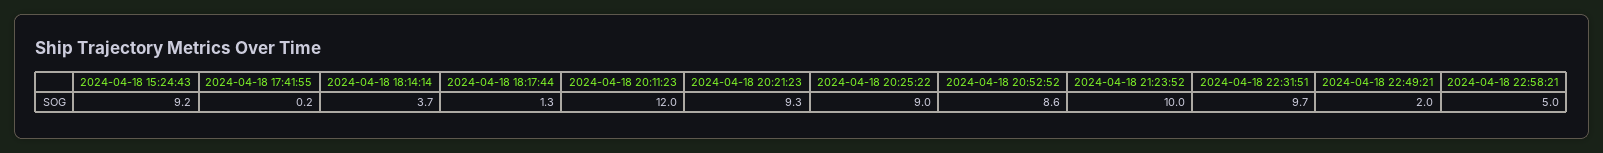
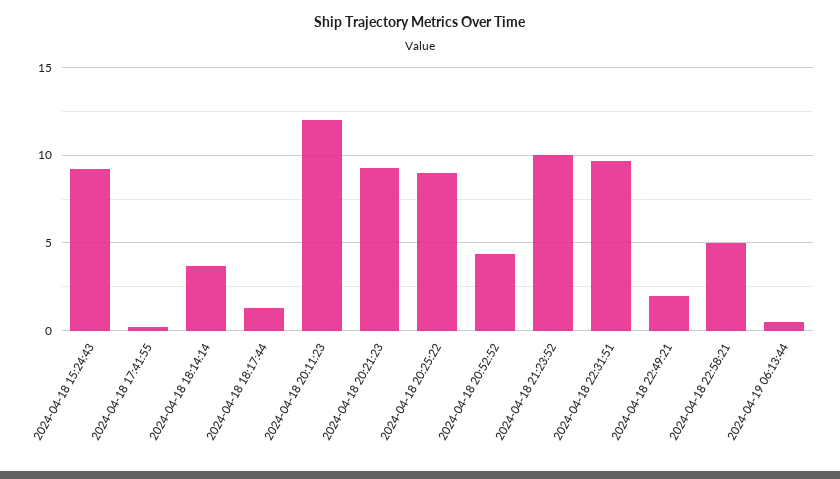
2024-04-18 20:52:52: 8.6 -> 4.5
2024-04-19 06:13:44: none -> 0.5

